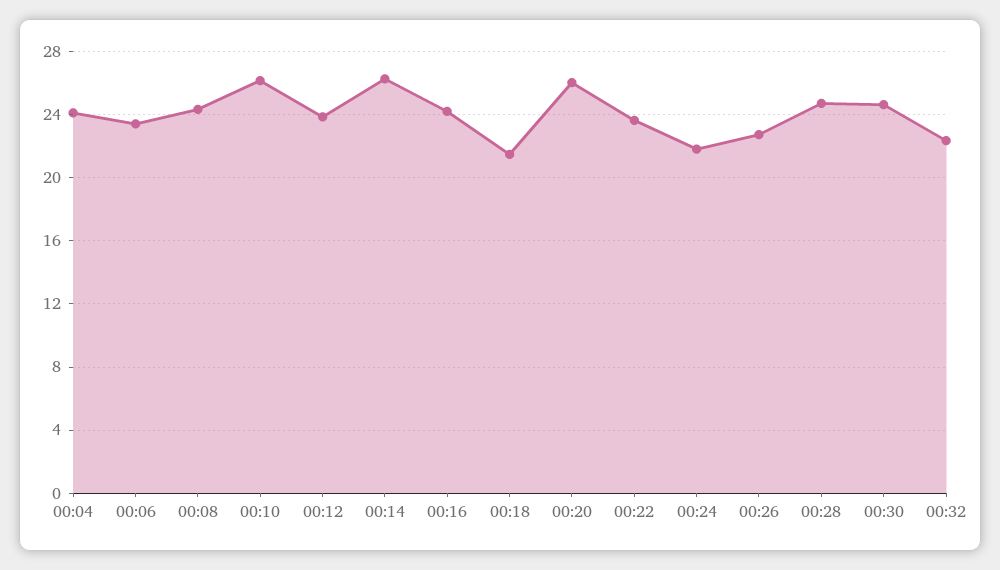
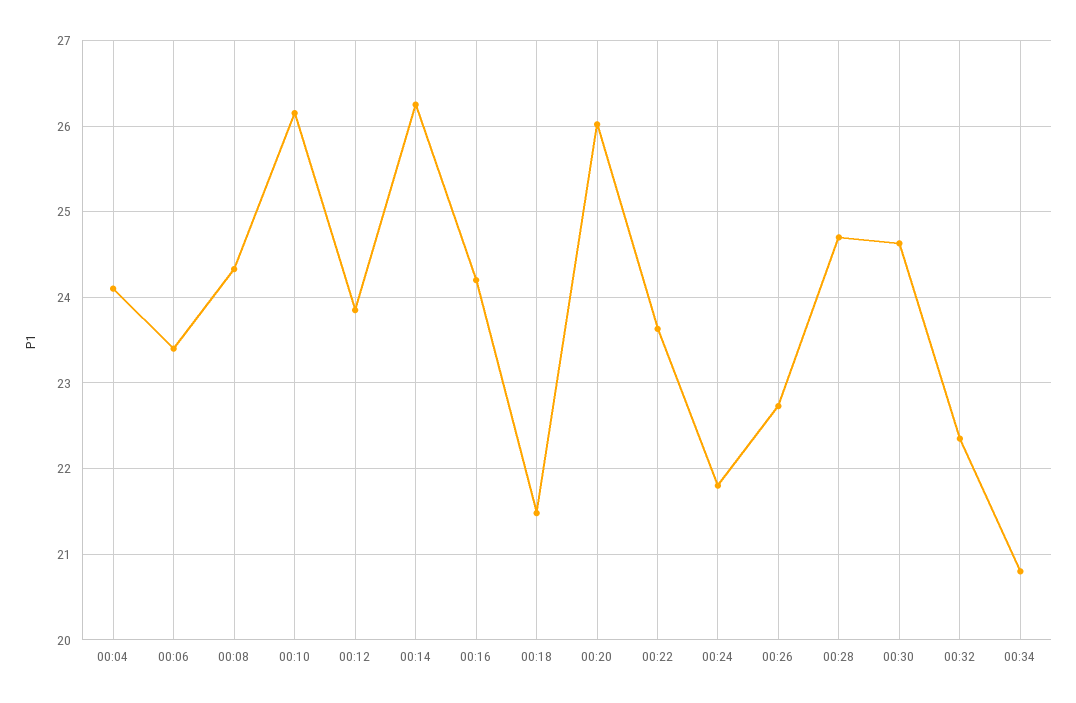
00:34: none -> 20.8

